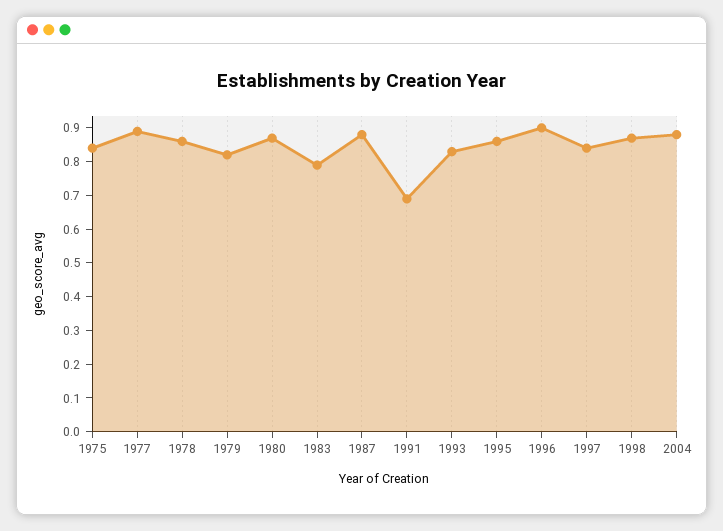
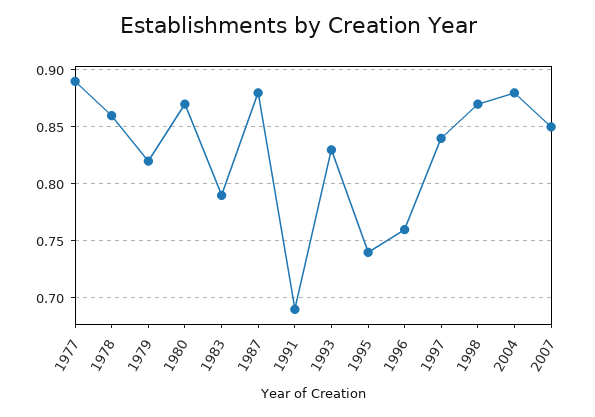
1975: 0.85 -> none
1995: 0.85 -> 0.74
1996: 0.9 -> 0.76
2007: none -> 0.85

